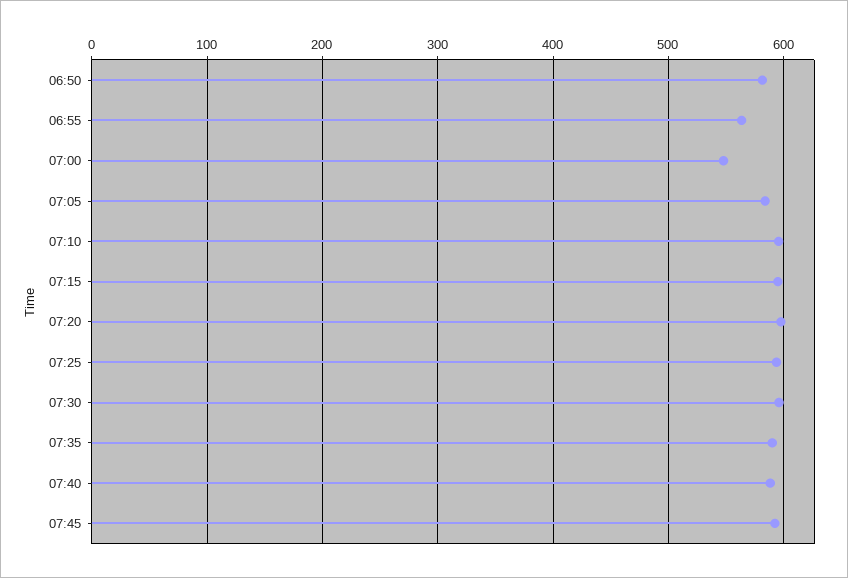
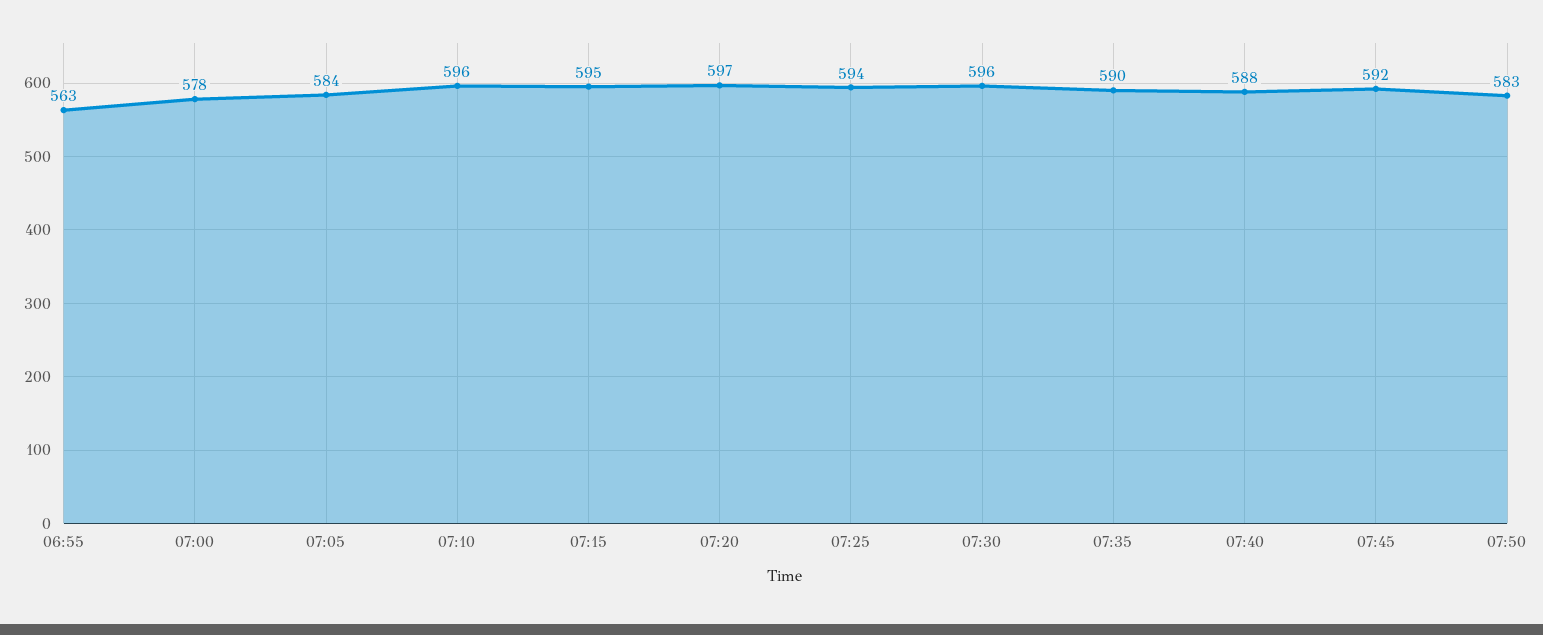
06:50: 580 -> none
07:00: 550 -> 578
07:50: none -> 583

